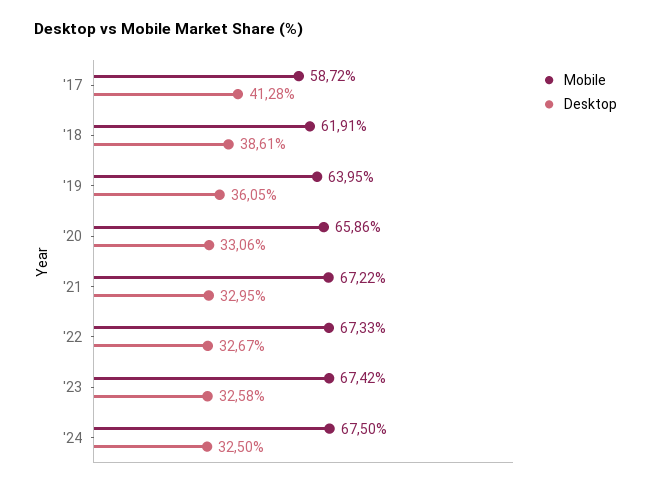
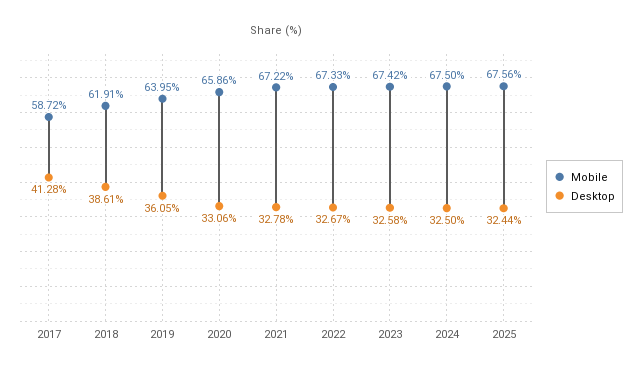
Desktop, '21: 32.95 -> 32.78
Mobile, 2025: none -> 67.56
Desktop, 2025: none -> 32.44

